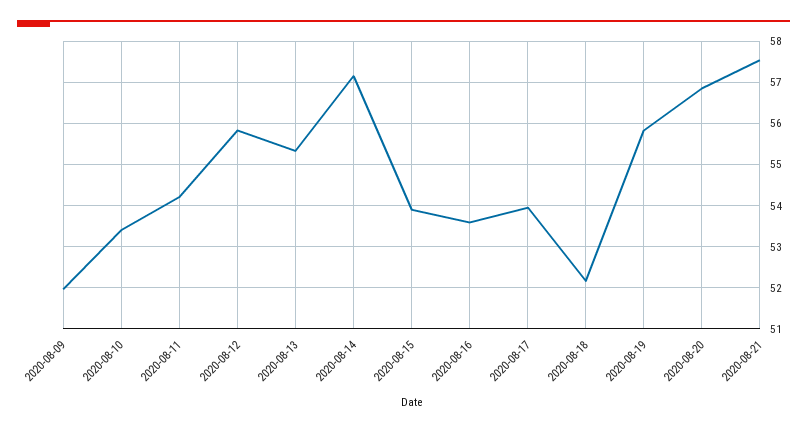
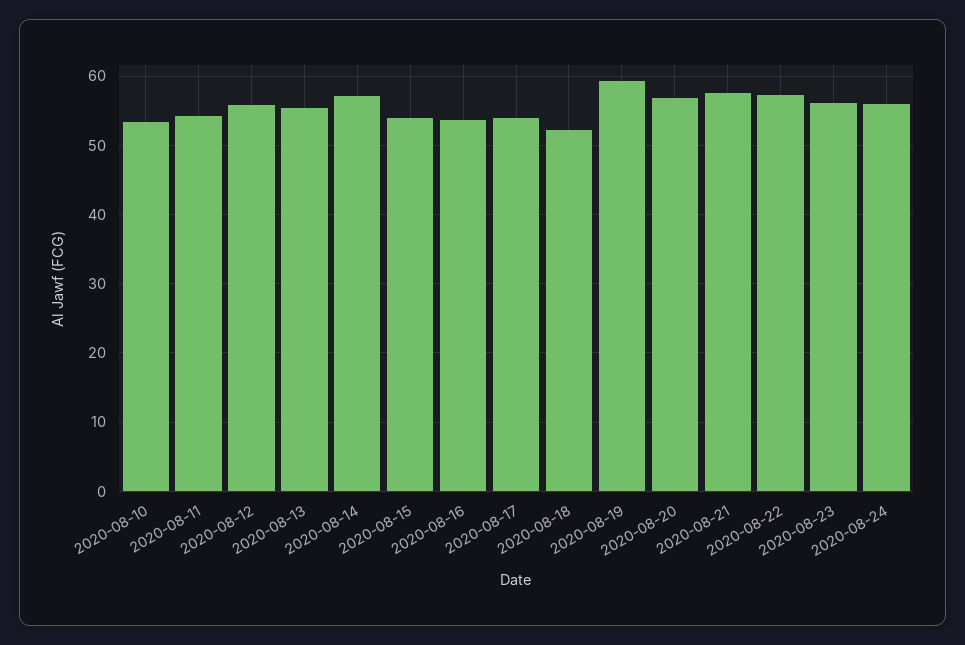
2020-08-09: 52 -> none
2020-08-19: 55.8 -> 59
2020-08-22: none -> 57
2020-08-23: none -> 56
2020-08-24: none -> 56

